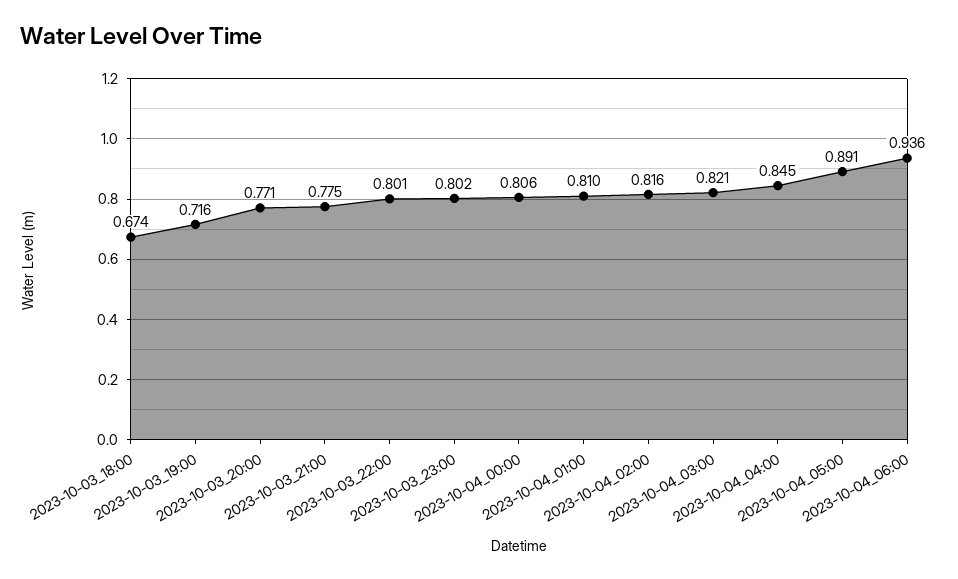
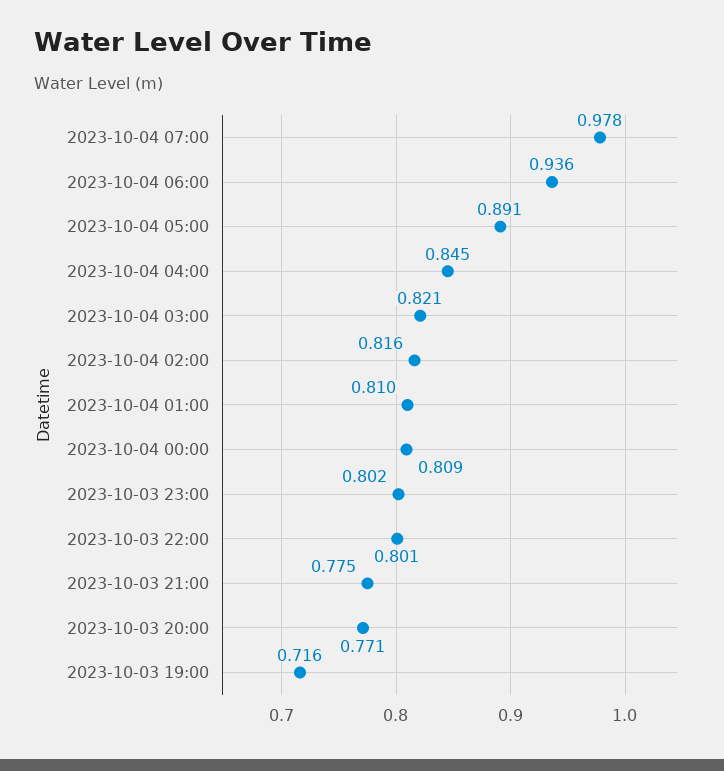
2023-10-03_18:00: 0.674 -> none
2023-10-04_00:00: 0.806 -> 0.809
2023-10-04 07:00: none -> 0.978

